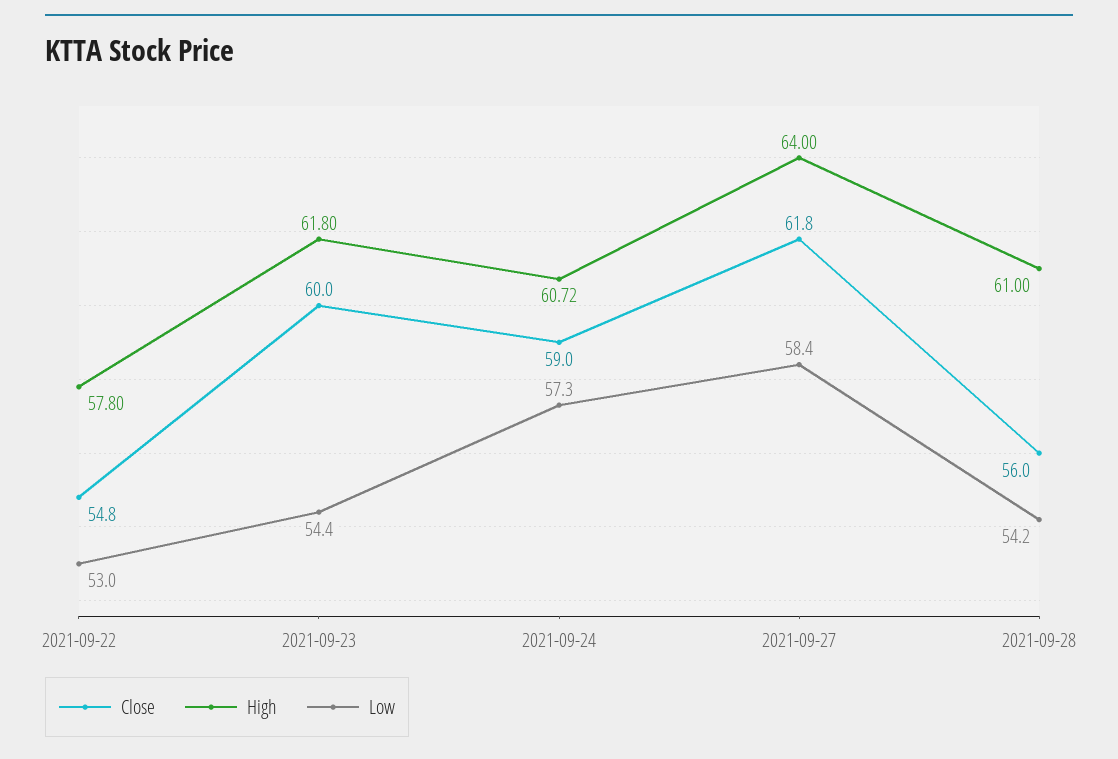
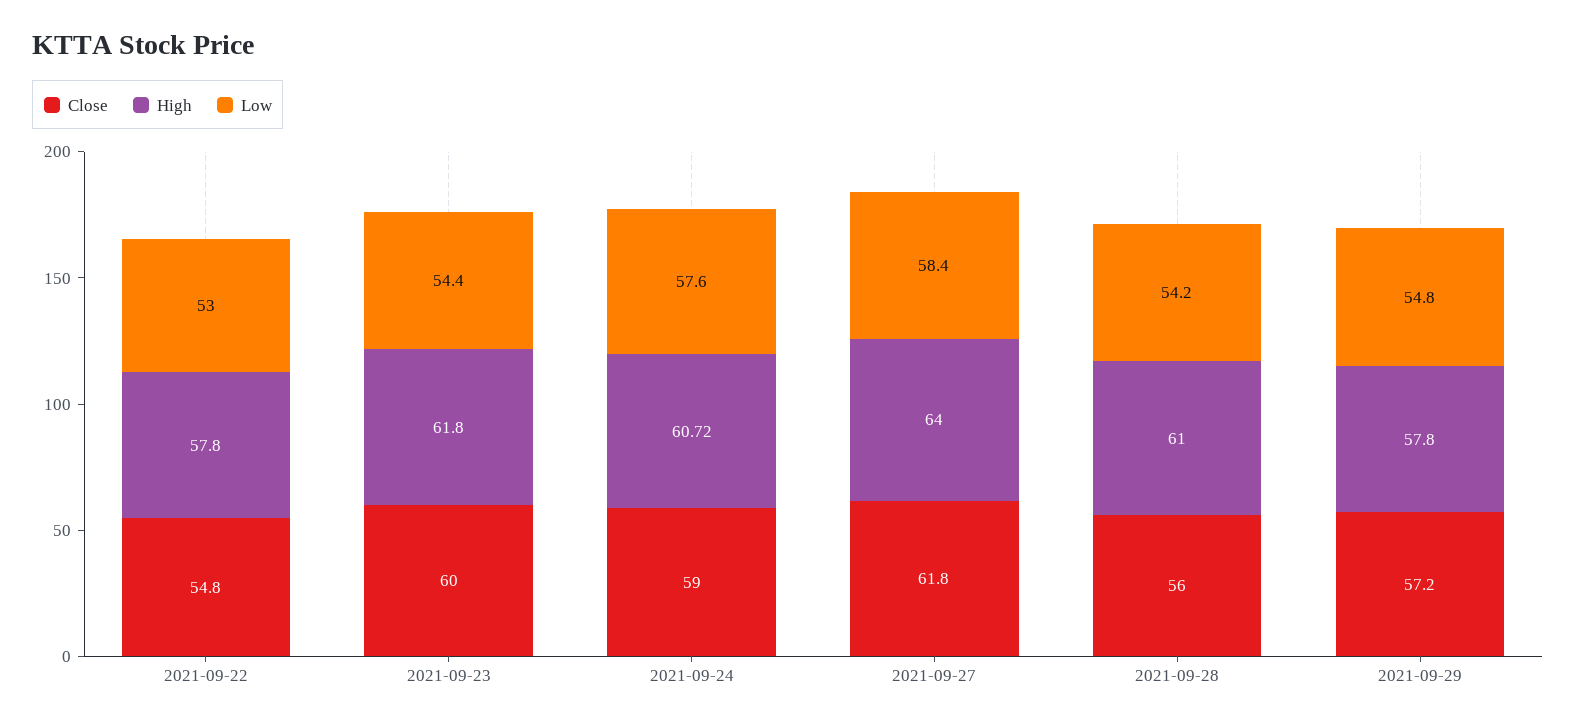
Low, 2021-09-24: 57.3 -> 57.6
Close, 2021-09-29: none -> 57.2
High, 2021-09-29: none -> 57.8
Low, 2021-09-29: none -> 54.8

